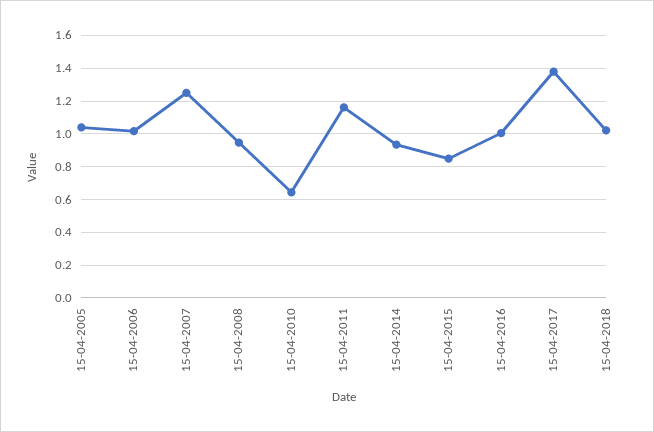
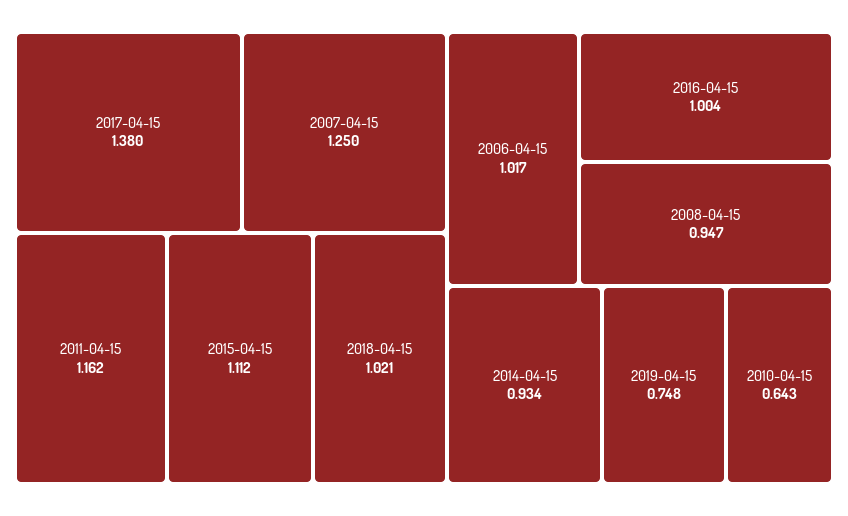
15-04-2005: 1.05 -> none
15-04-2015: 0.85 -> 1.112
2019-04-15: none -> 0.748

